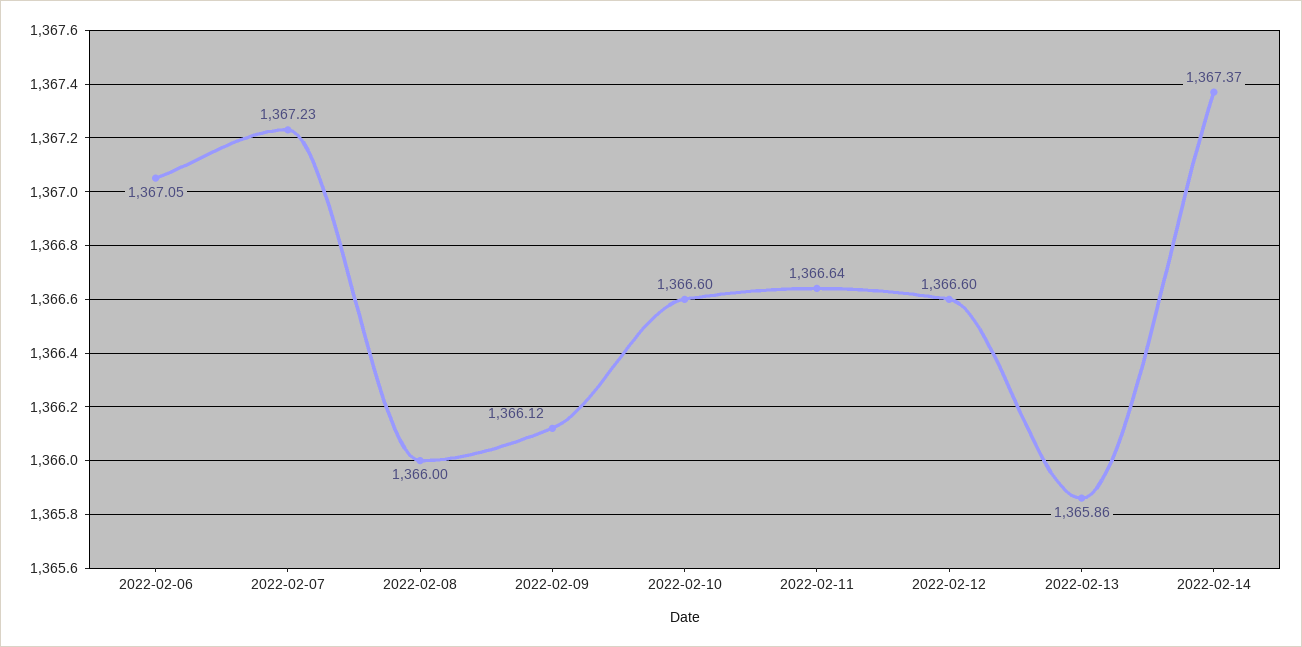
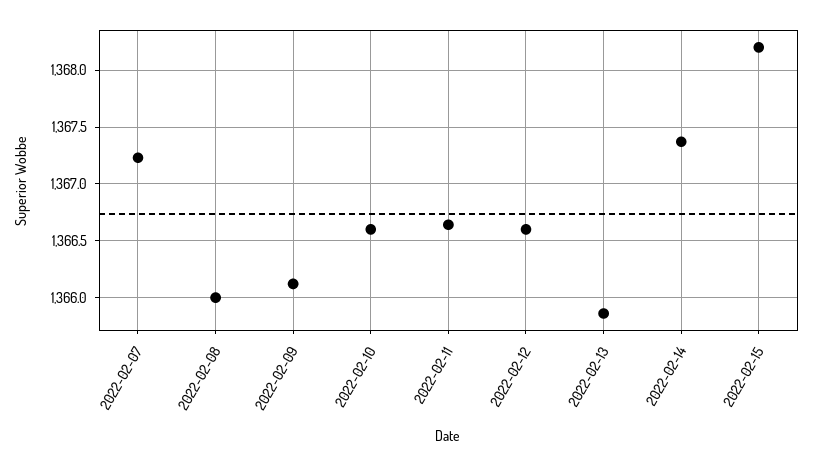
2022-02-06: 1367.05 -> none
2022-02-15: none -> 1368.2

